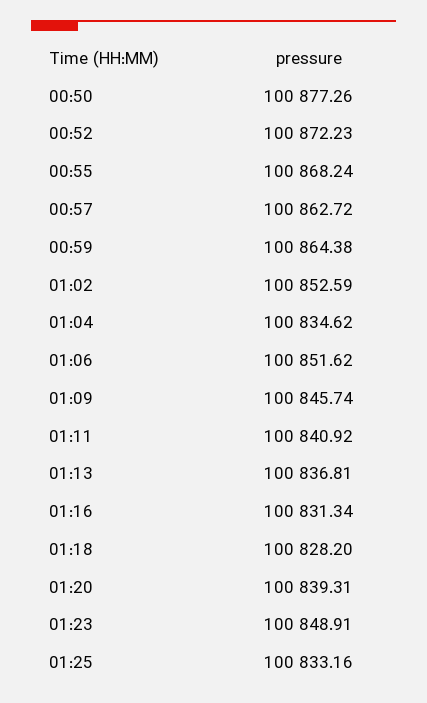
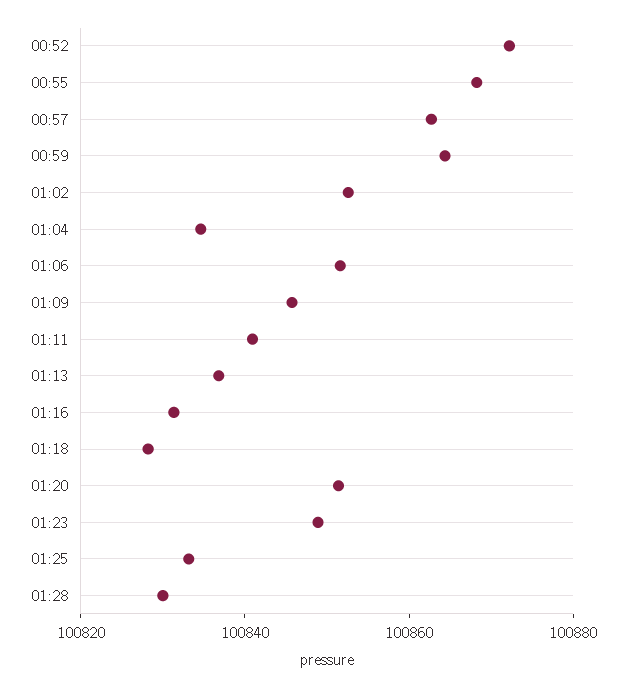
00:50: 100877.26 -> none
01:20: 100839.31 -> 100850
01:28: none -> 100830

